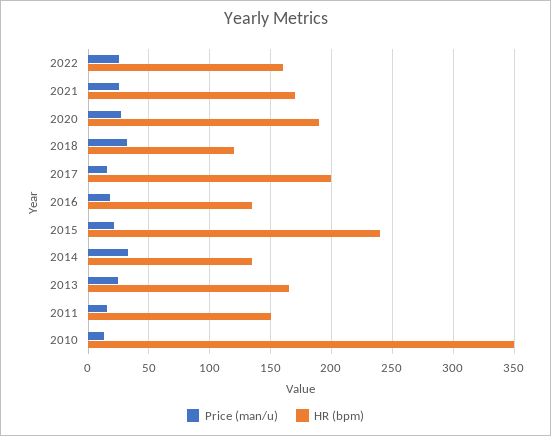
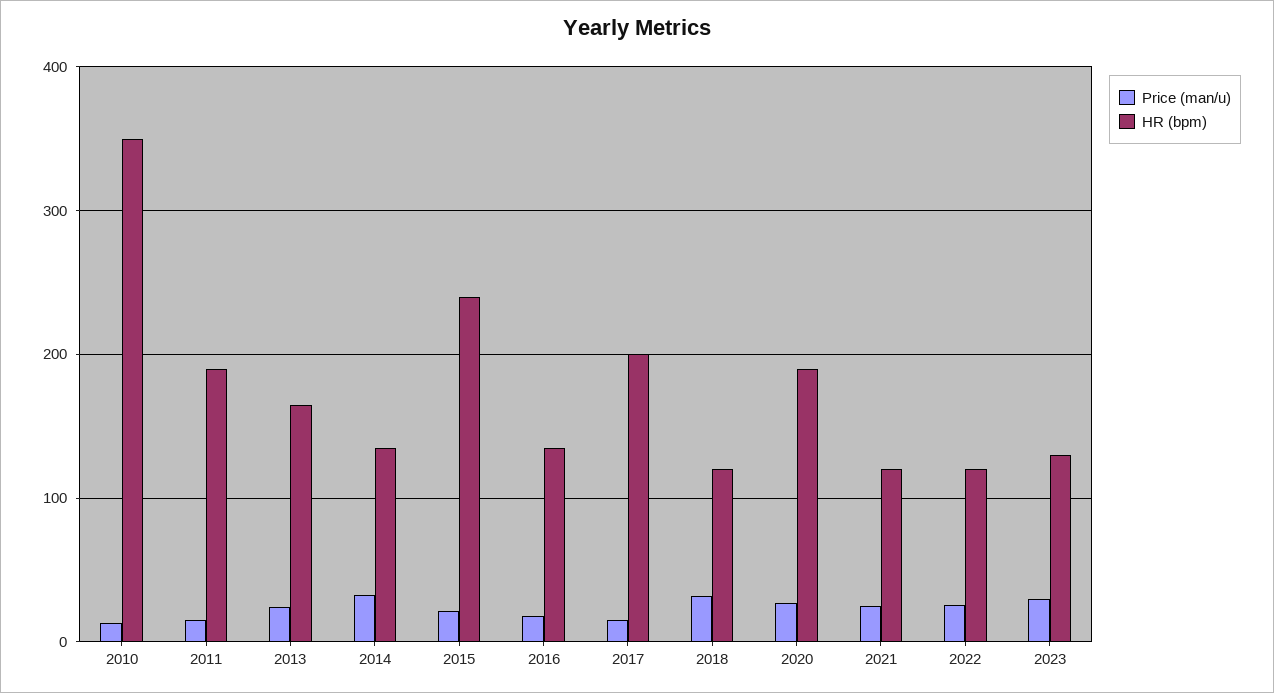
HR (bpm), 2022: 160 -> 120
HR (bpm), 2021: 170 -> 120
HR (bpm), 2011: 150 -> 190
Price (man/u), 2023: none -> 30
HR (bpm), 2023: none -> 130

